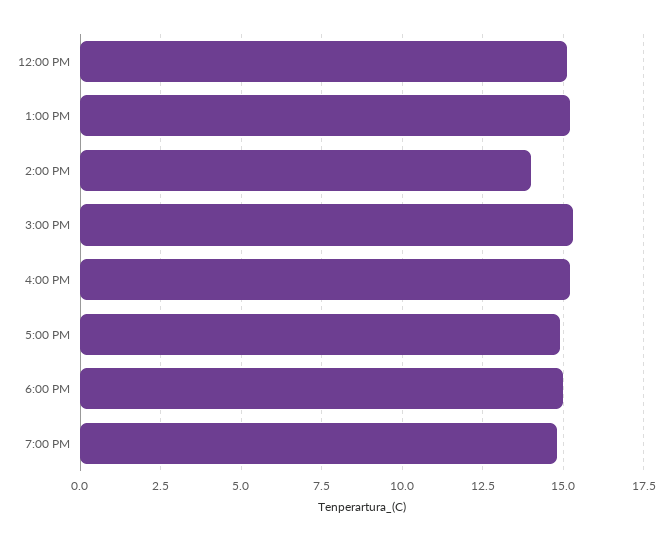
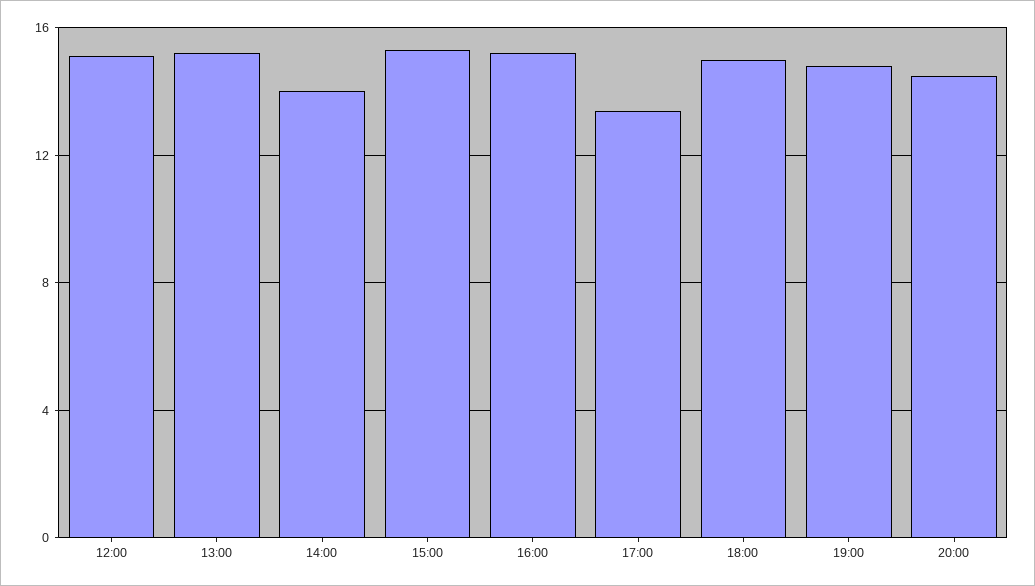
5:00 PM: 15 -> 13.5
20:00: none -> 14.5

